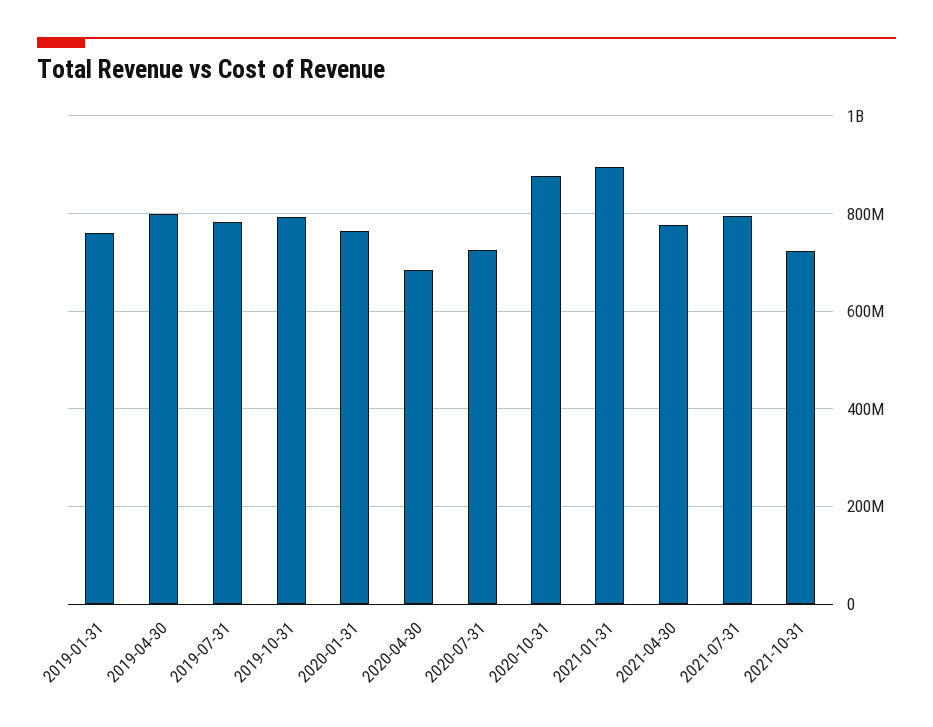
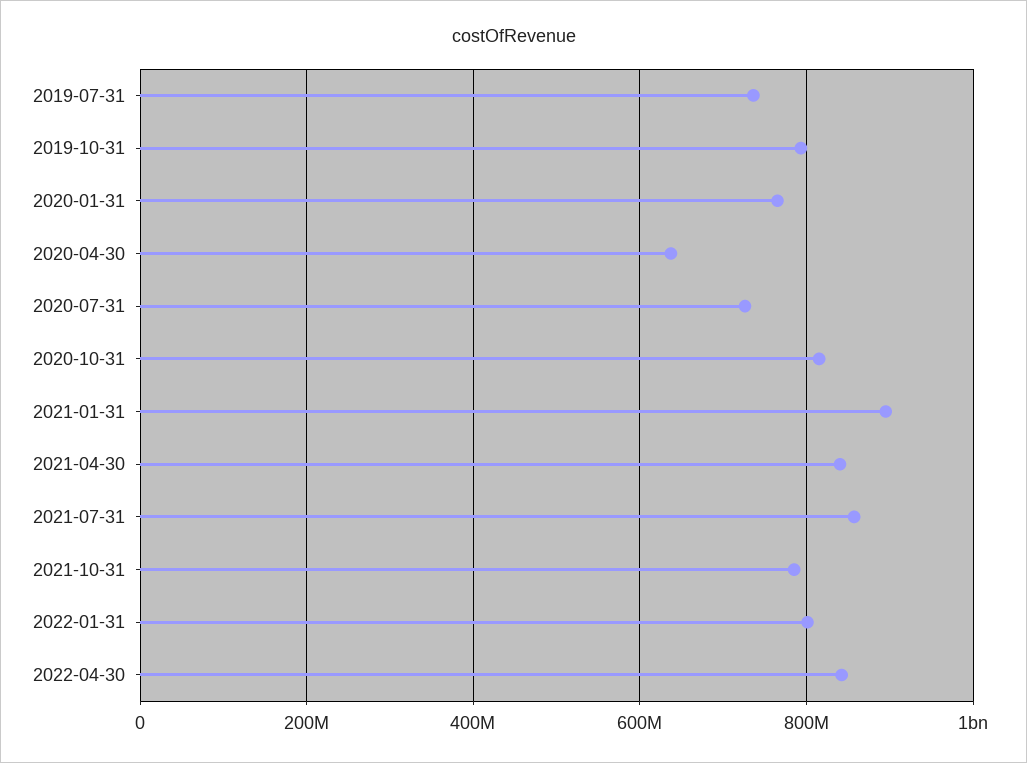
2019-01-31: 760000000 -> none
2019-04-30: 800000000 -> none
2019-07-31: 780000000 -> 740000000
2020-04-30: 680000000 -> 640000000
2020-10-31: 880000000 -> 820000000
2021-04-30: 780000000 -> 840000000
2021-07-31: 800000000 -> 860000000
2021-10-31: 720000000 -> 780000000
2022-01-31: none -> 800000000
2022-04-30: none -> 840000000

